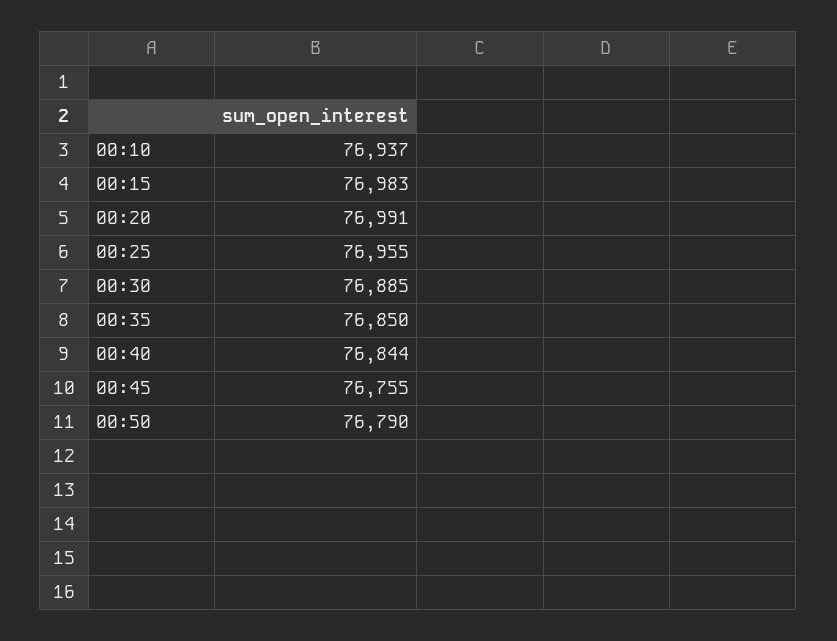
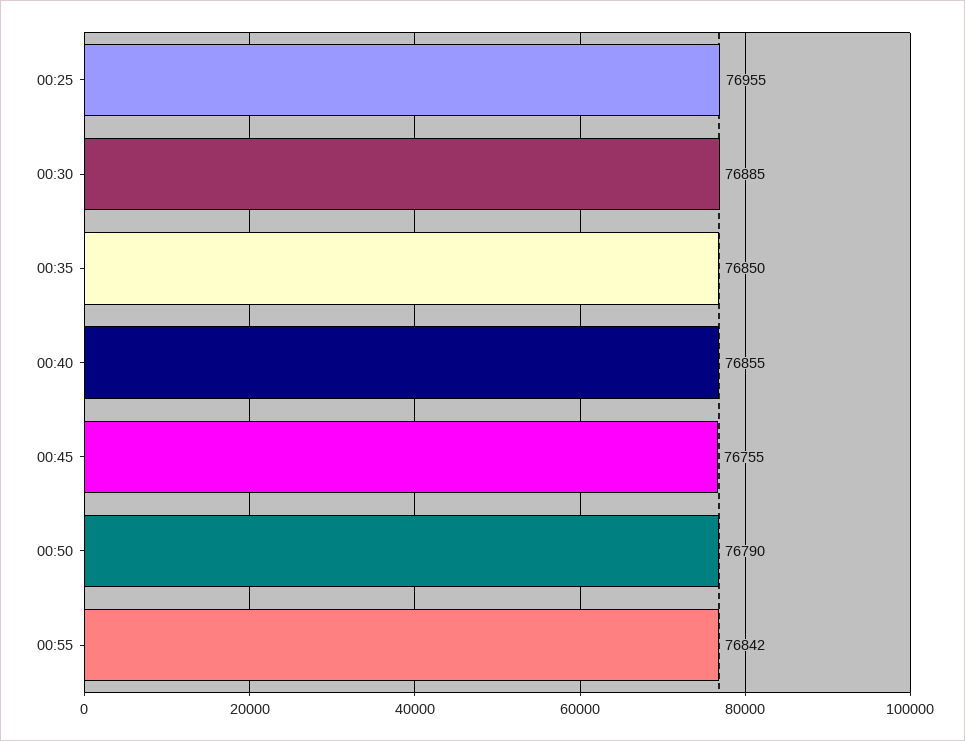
00:10: 76937 -> none
00:15: 76983 -> none
00:20: 76991 -> none
00:40: 76844 -> 76855
00:55: none -> 76842

